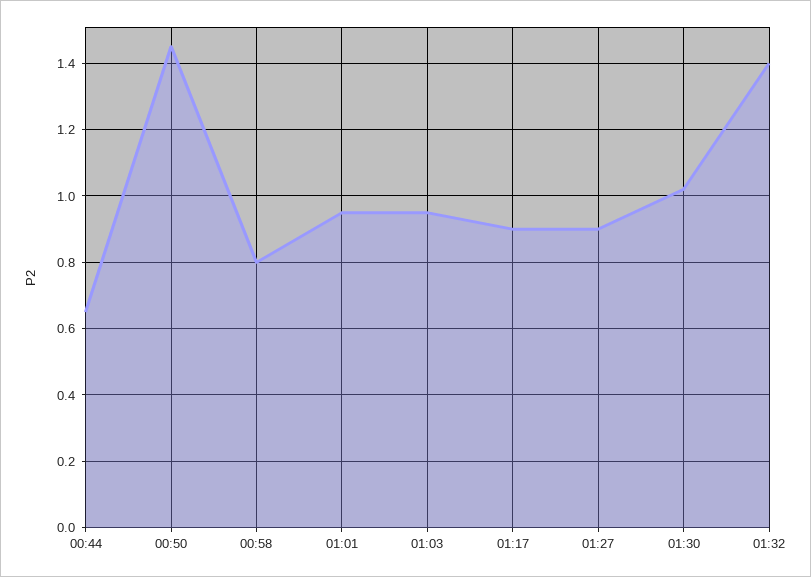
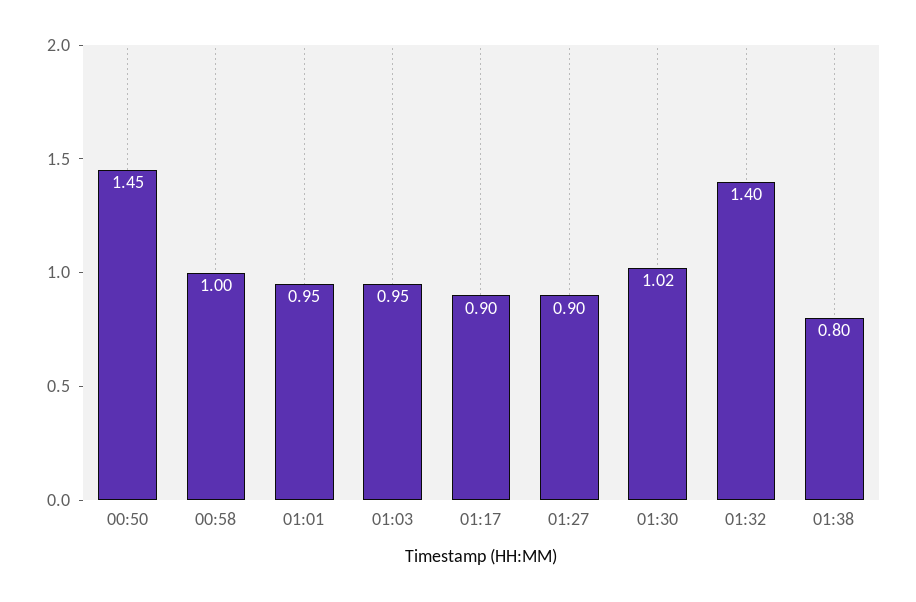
00:44: 0.65 -> none
00:58: 0.8 -> 1
01:38: none -> 0.8

